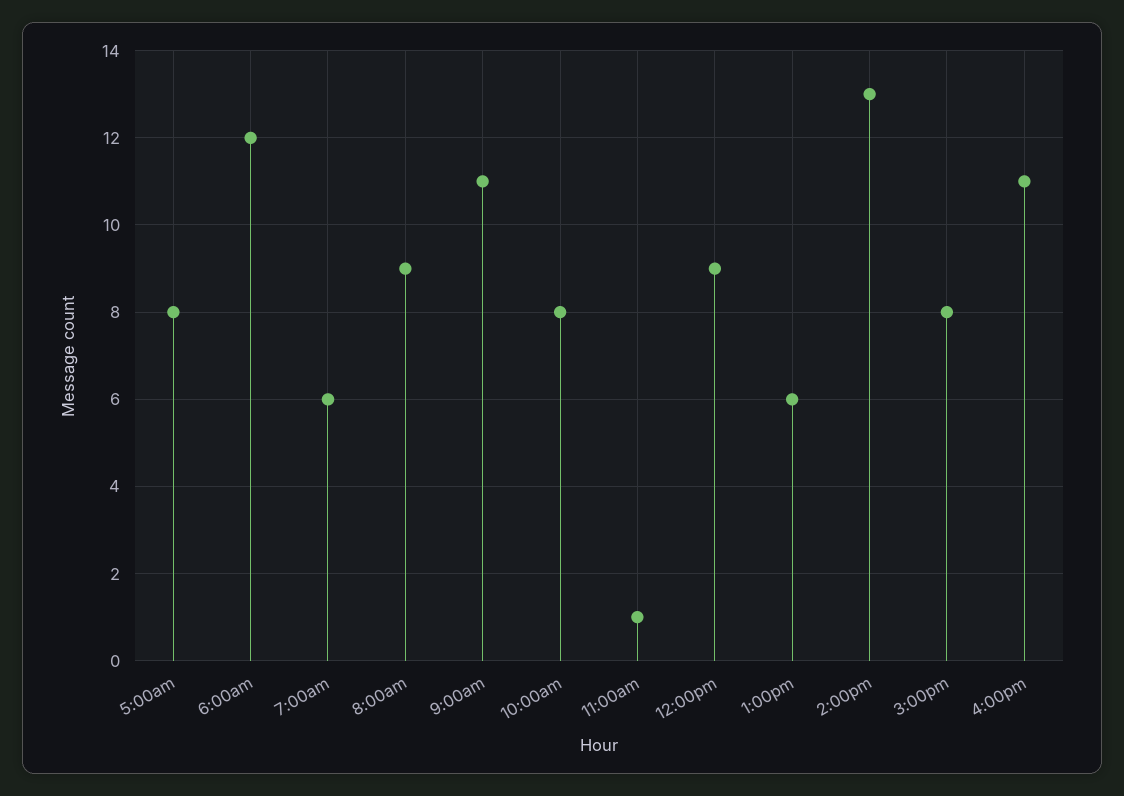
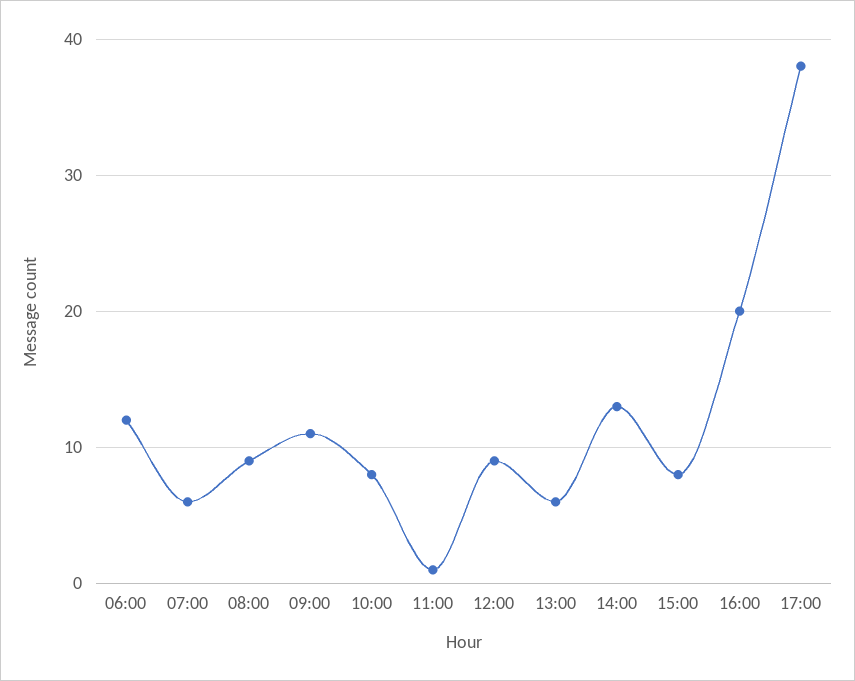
5:00am: 8 -> none
4:00pm: 11 -> 20
17:00: none -> 38

